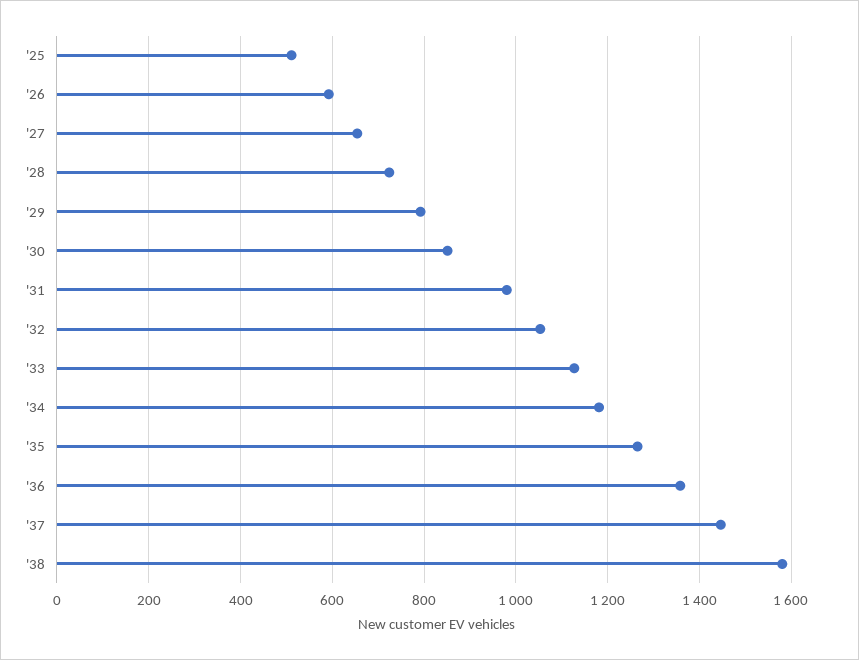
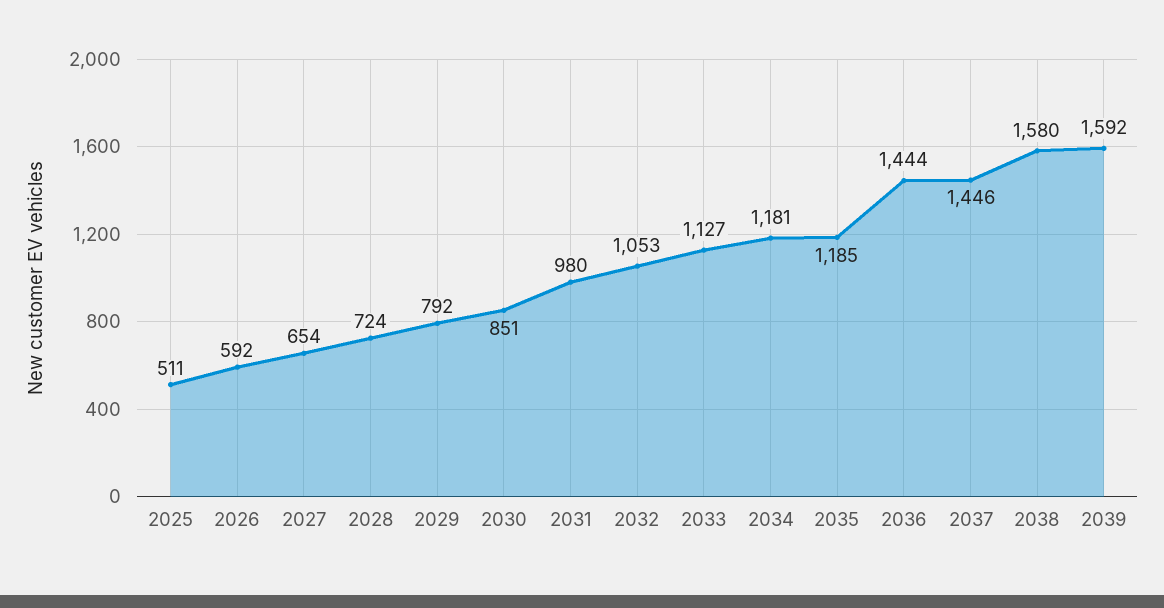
'35: 1260 -> 1185
'36: 1360 -> 1444
2039: none -> 1592

